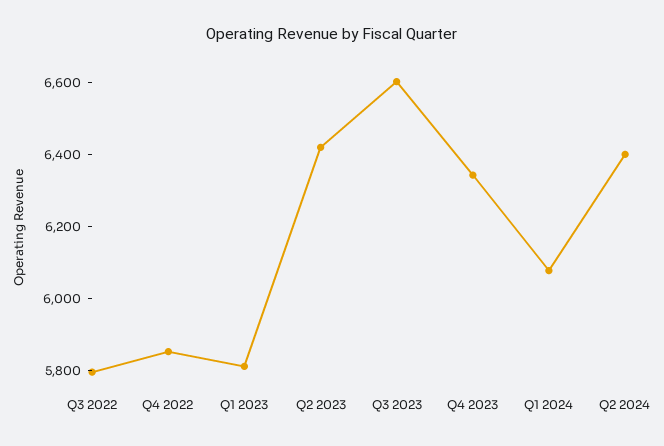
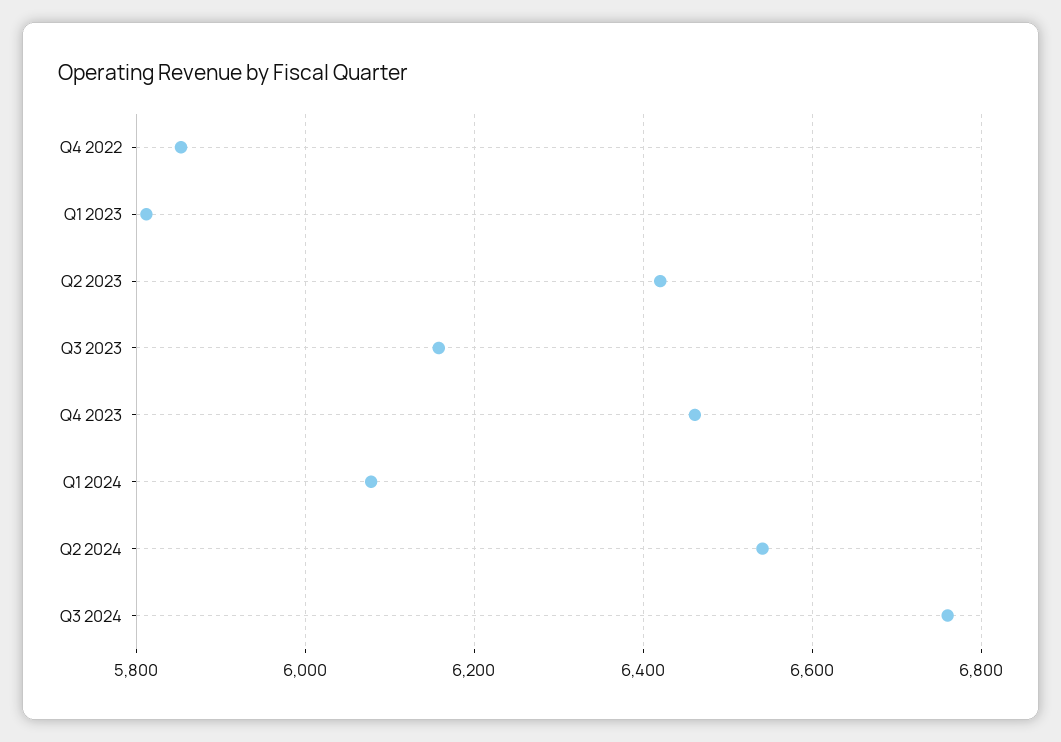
Q3 2022: 5800 -> none
Q3 2023: 6600 -> 6160
Q4 2023: 6350 -> 6460
Q2 2024: 6400 -> 6540
Q3 2024: none -> 6760

